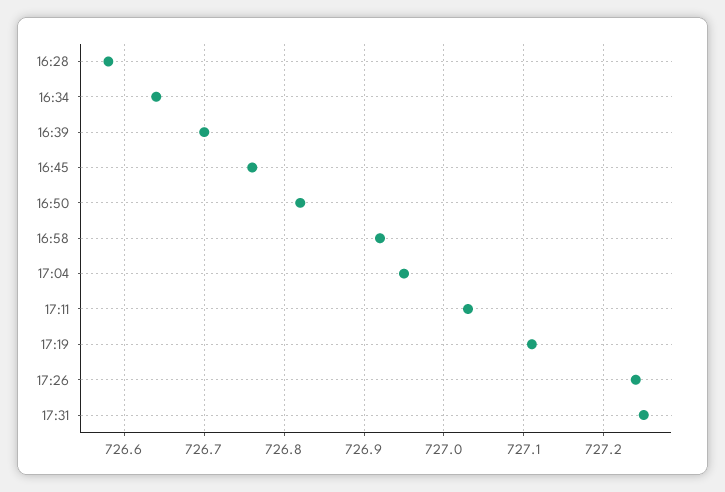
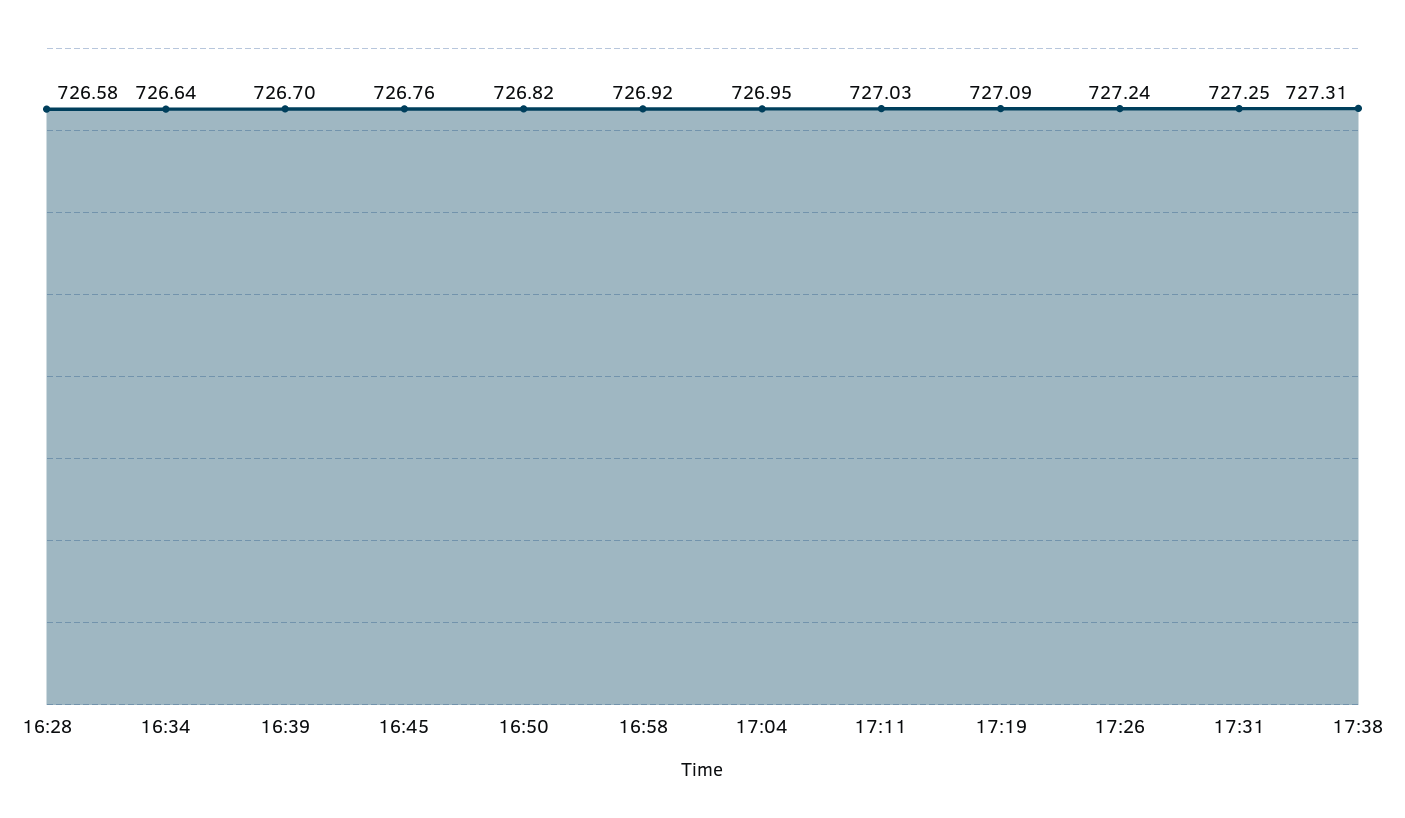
17:19: 727.11 -> 727.09
17:38: none -> 727.31

